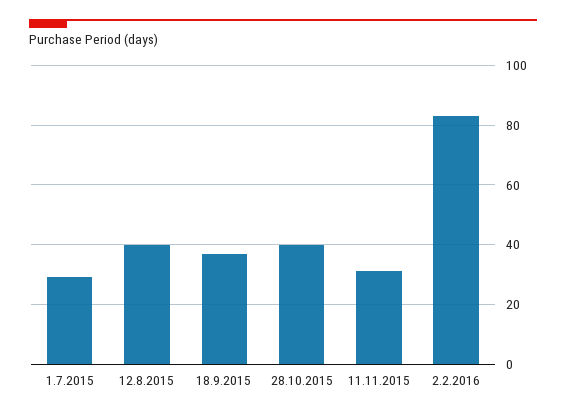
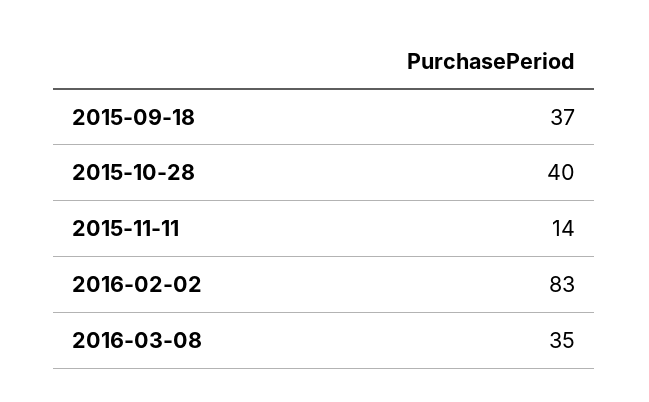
1.7.2015: 30 -> none
12.8.2015: 40 -> none
11.11.2015: 30 -> 14
2016-03-08: none -> 35

